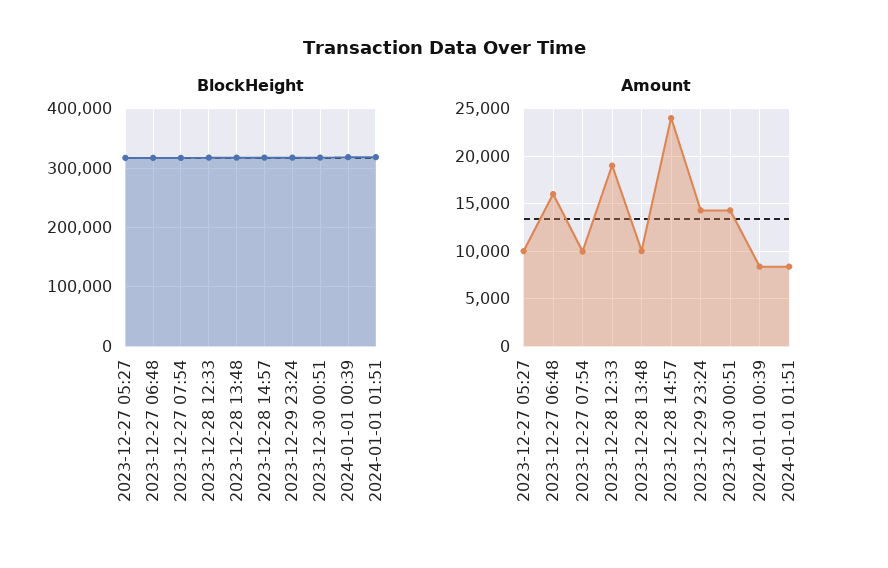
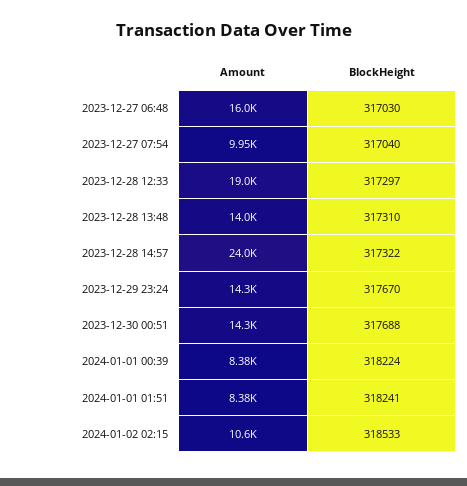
BlockHeight, 2023-12-27 05:27: 320000 -> none
Amount, 2023-12-27 05:27: 10000 -> none
Amount, 2023-12-28 13:48: 10000 -> 14000
Amount, 2024-01-02 02:15: none -> 10600
BlockHeight, 2024-01-02 02:15: none -> 318533

